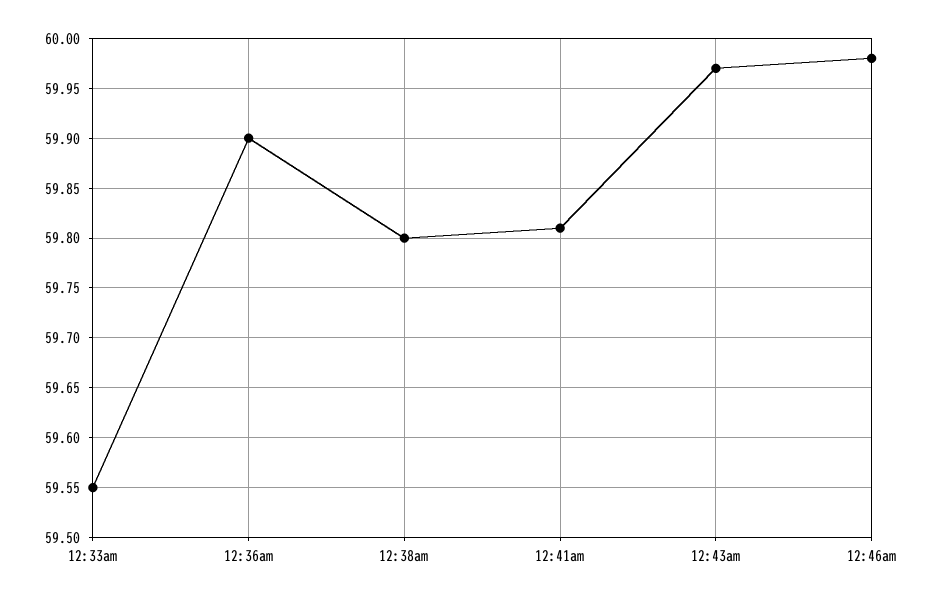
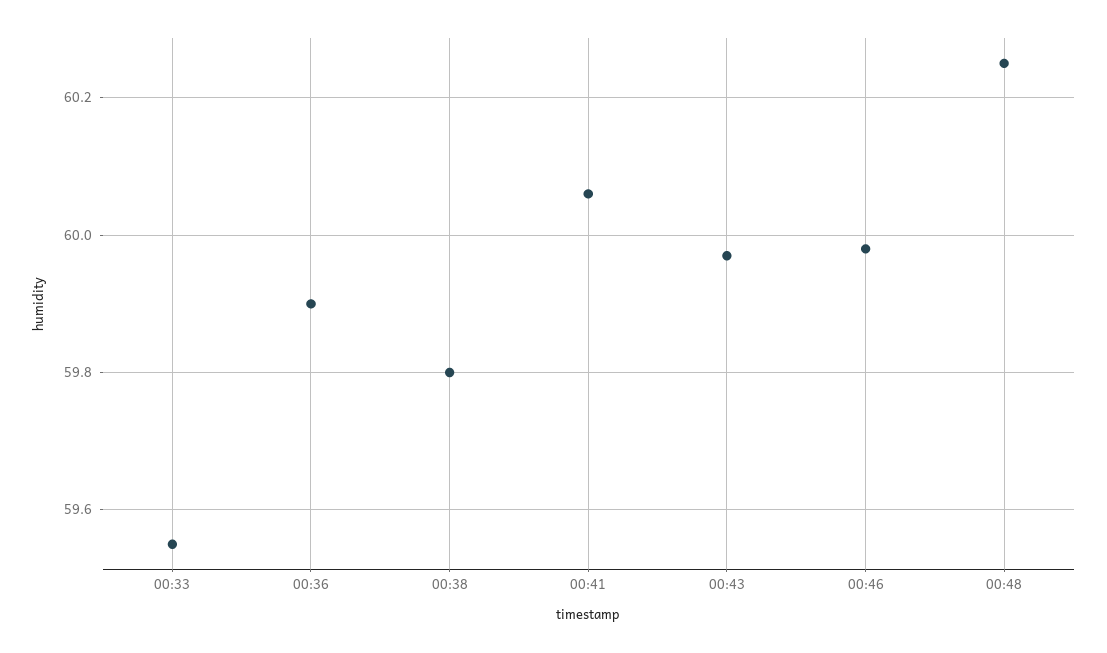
12:41am: 59.81 -> 60.05
00:48: none -> 60.25

